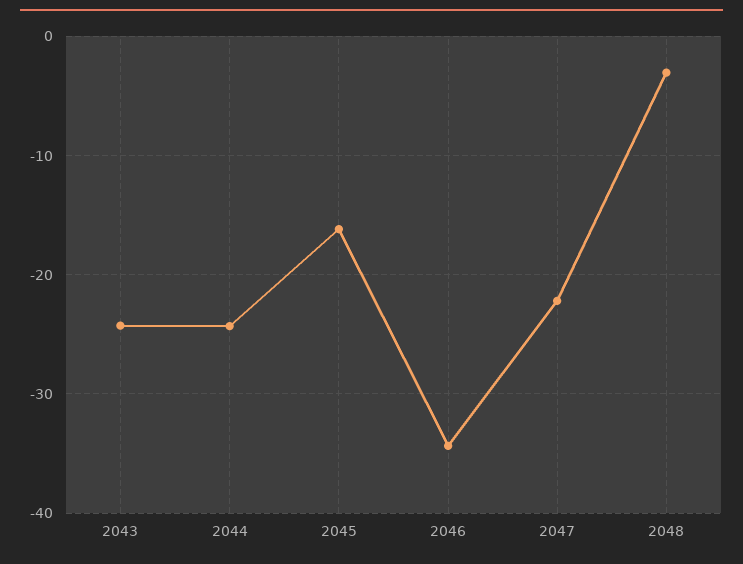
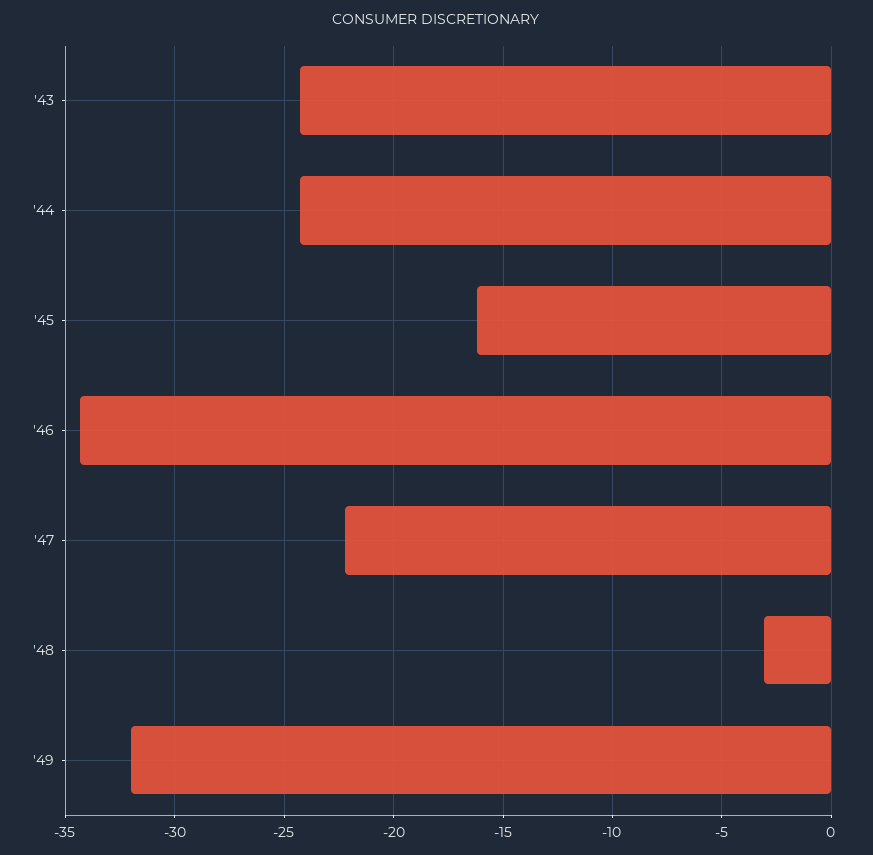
'49: none -> -32

